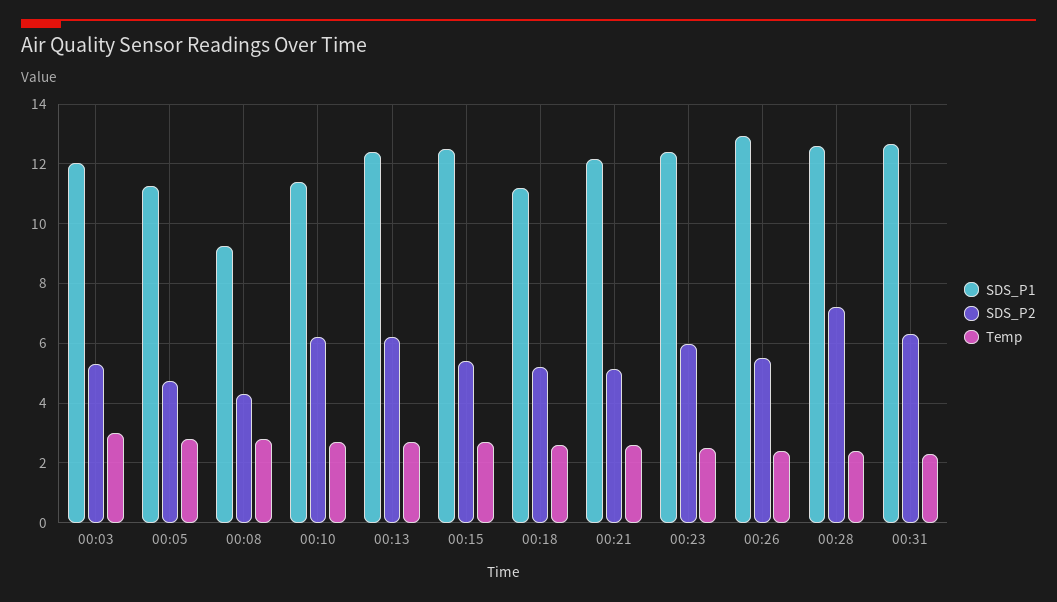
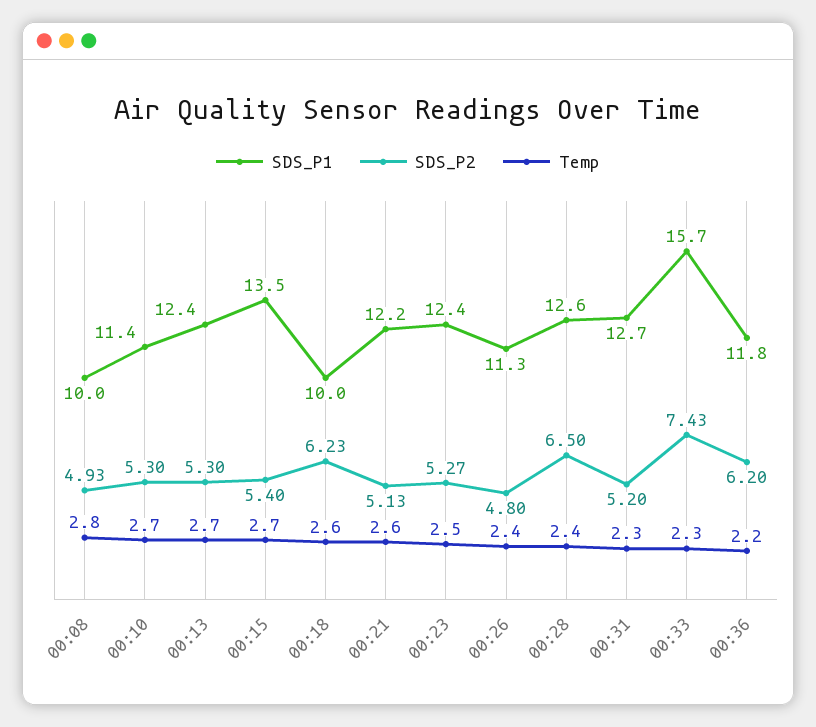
SDS_P1, 00:03: 12 -> none
SDS_P2, 00:03: 5.25 -> none
Temp, 00:03: 3 -> none
SDS_P1, 00:05: 11.25 -> none
SDS_P2, 00:05: 4.75 -> none
Temp, 00:05: 2.75 -> none
SDS_P1, 00:08: 9.25 -> 10
SDS_P2, 00:08: 4.25 -> 4.93
SDS_P2, 00:10: 6.25 -> 5.3
SDS_P2, 00:13: 6.25 -> 5.3
SDS_P1, 00:15: 12.5 -> 13.5
SDS_P1, 00:18: 11.25 -> 10
SDS_P2, 00:18: 5.25 -> 6.23
SDS_P2, 00:23: 6 -> 5.27
SDS_P1, 00:26: 13 -> 11.3
SDS_P2, 00:26: 5.5 -> 4.8
SDS_P2, 00:28: 7.25 -> 6.5
SDS_P2, 00:31: 6.25 -> 5.2
SDS_P1, 00:33: none -> 15.7
SDS_P2, 00:33: none -> 7.43
Temp, 00:33: none -> 2.3
SDS_P1, 00:36: none -> 11.8
SDS_P2, 00:36: none -> 6.2
Temp, 00:36: none -> 2.2

